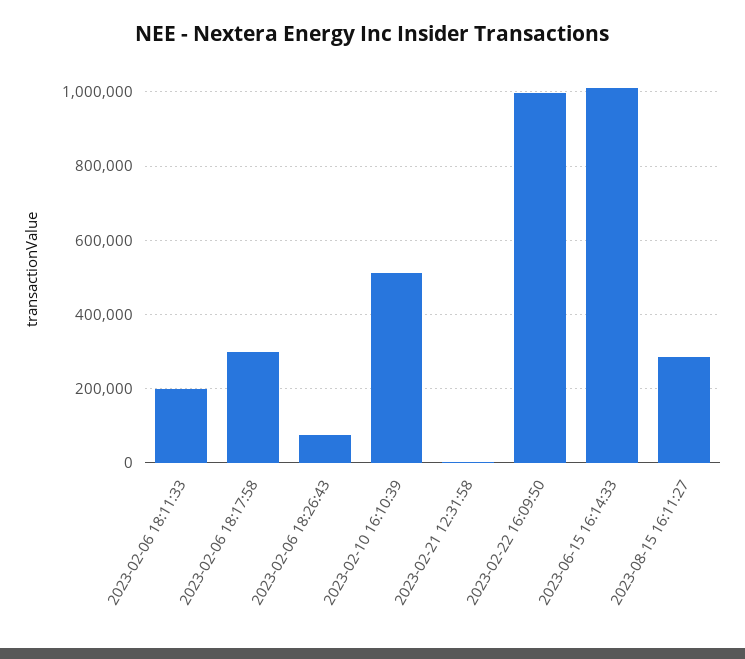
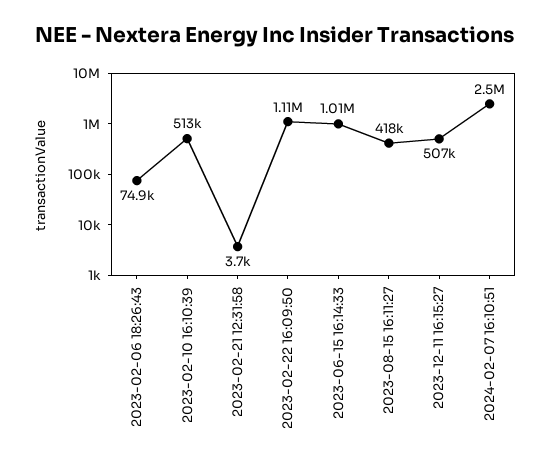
2023-02-06 18:11:33: 200000 -> none
2023-02-06 18:17:58: 300000 -> none
2023-02-22 16:09:50: 1000000 -> 1110000
2023-08-15 16:11:27: 280000 -> 418000
2023-12-11 16:15:27: none -> 507000
2024-02-07 16:10:51: none -> 2500000

